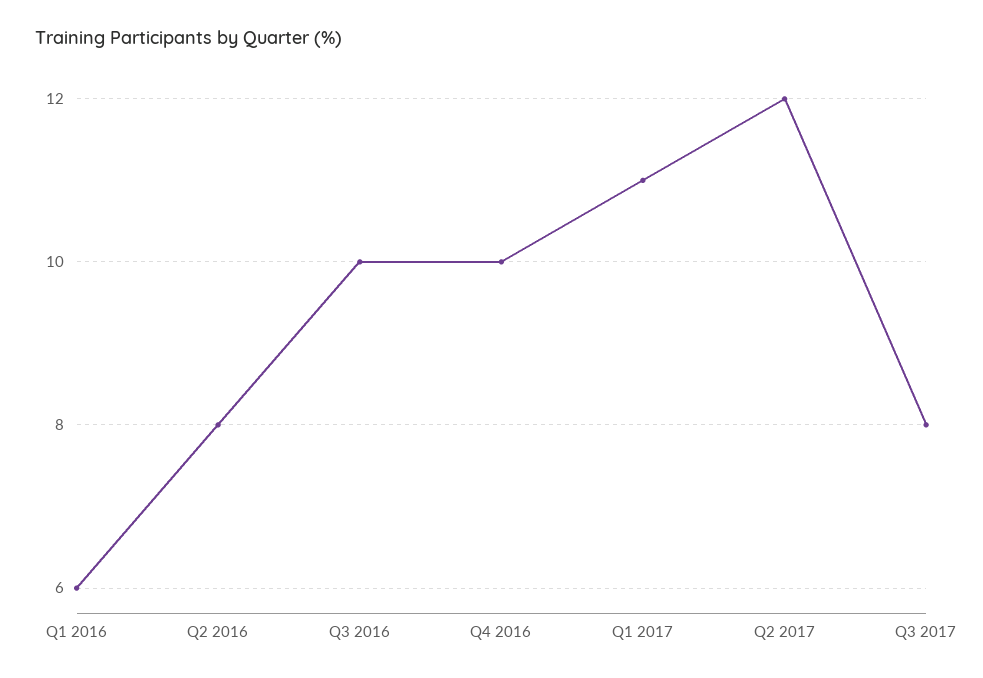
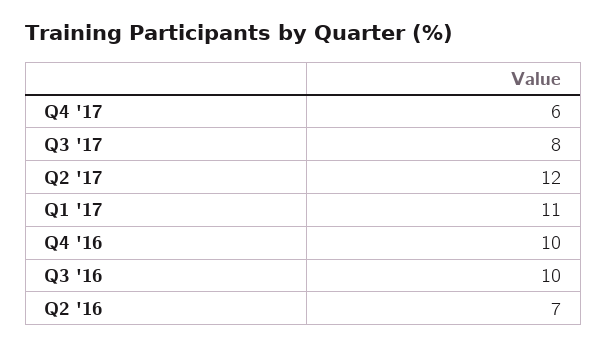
Q1 2016: 6 -> none
Q2 2016: 8 -> 7
Q4 '17: none -> 6

